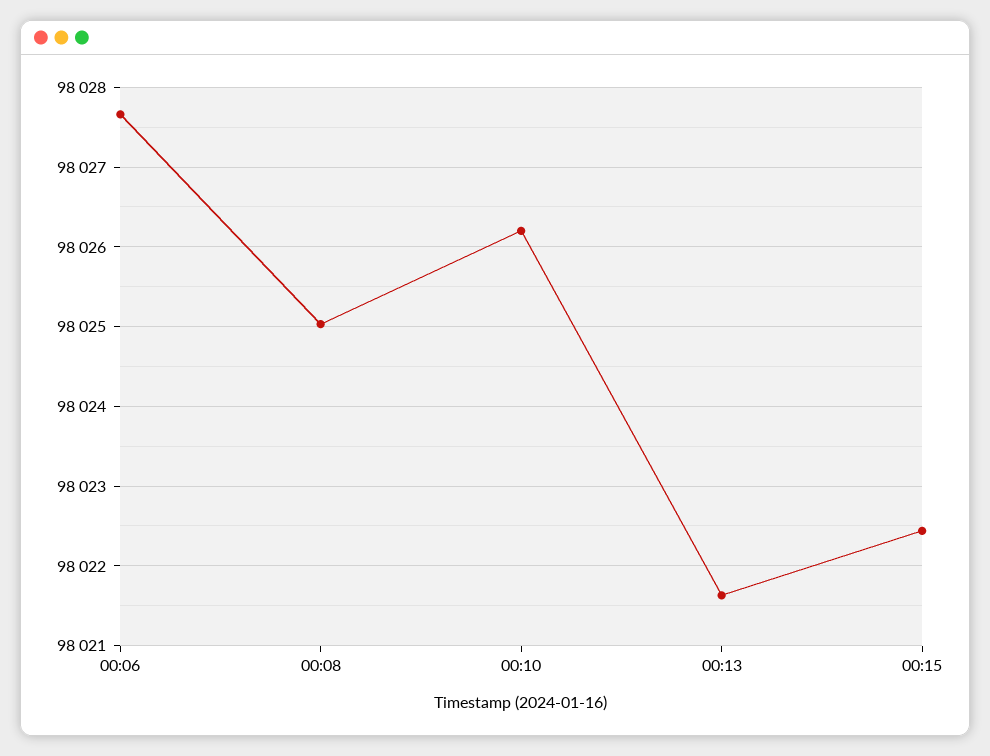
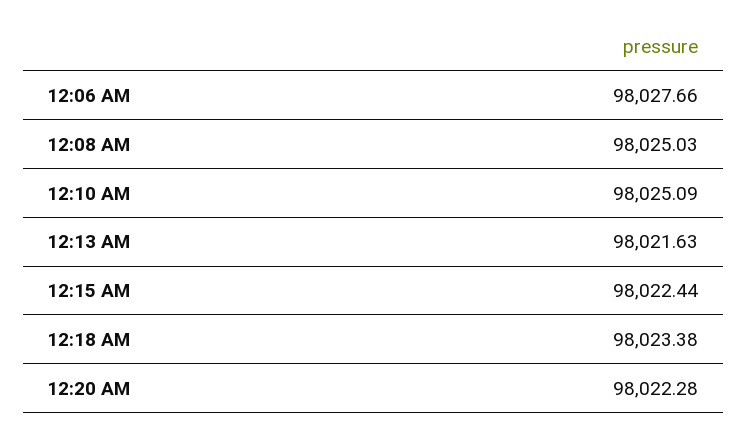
00:10: 98026.2 -> 98025.09
12:18 AM: none -> 98023.38
12:20 AM: none -> 98022.28

